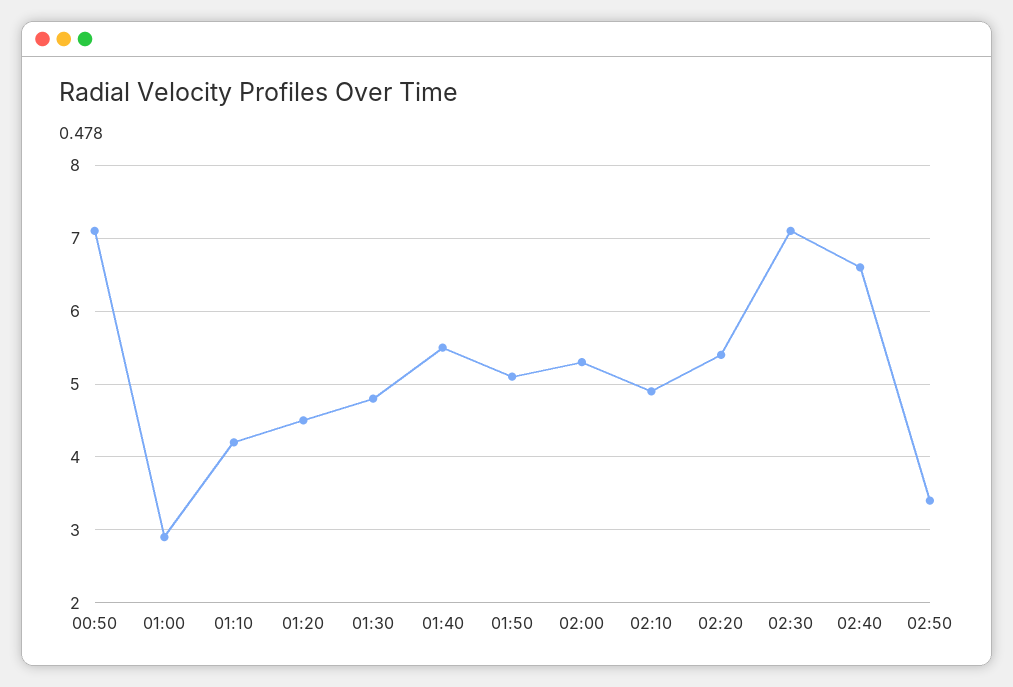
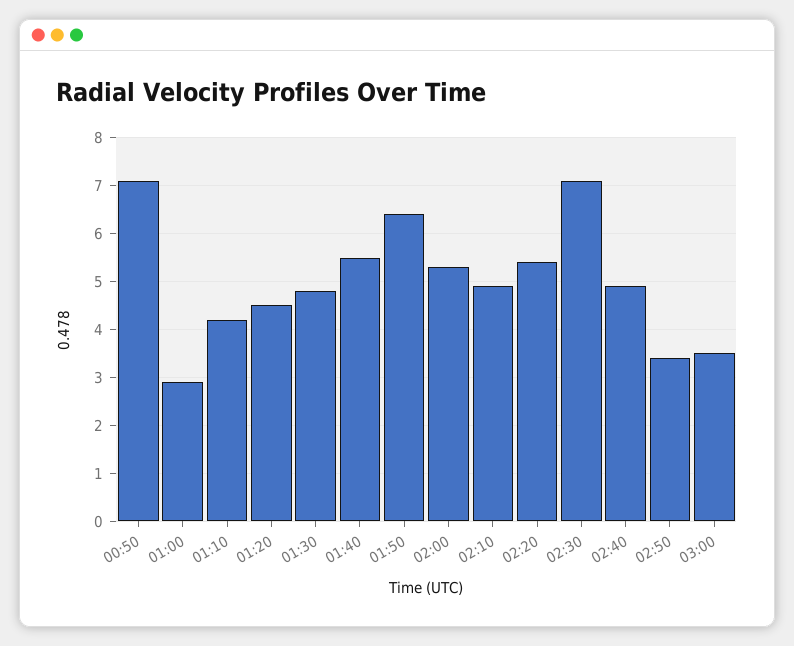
01:50: 5.1 -> 6.5
02:40: 6.6 -> 5
03:00: none -> 3.5

